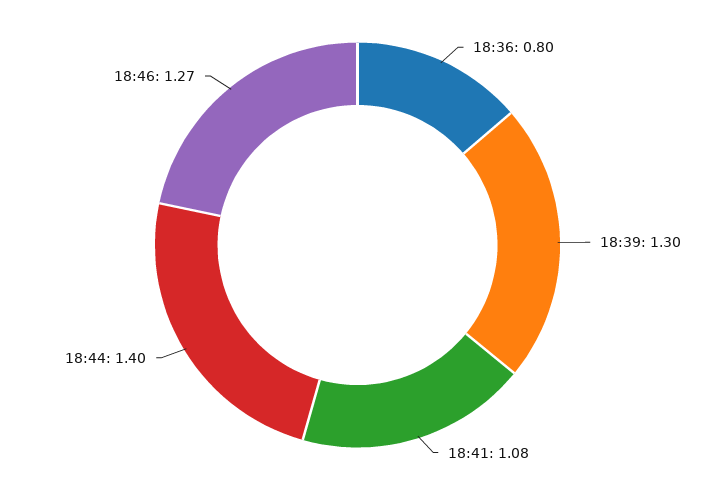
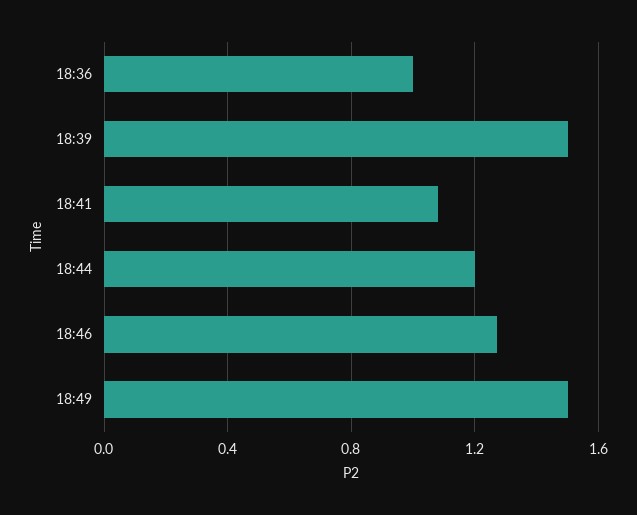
18:36: 0.8 -> 1
18:39: 1.3 -> 1.5
18:44: 1.4 -> 1.2
18:49: none -> 1.5

